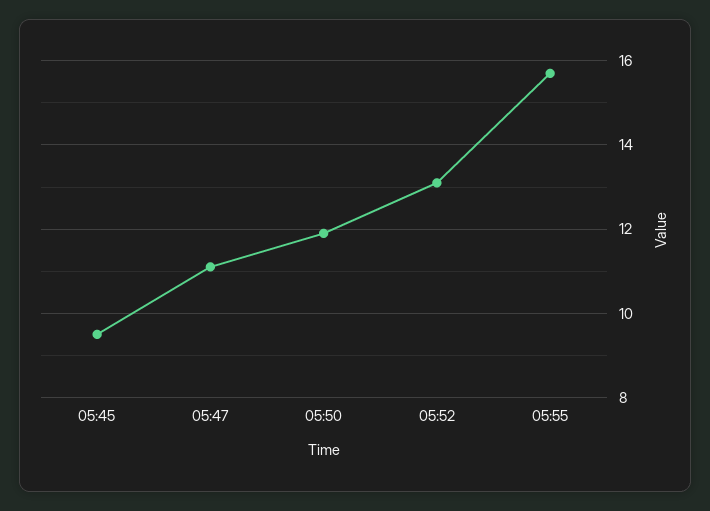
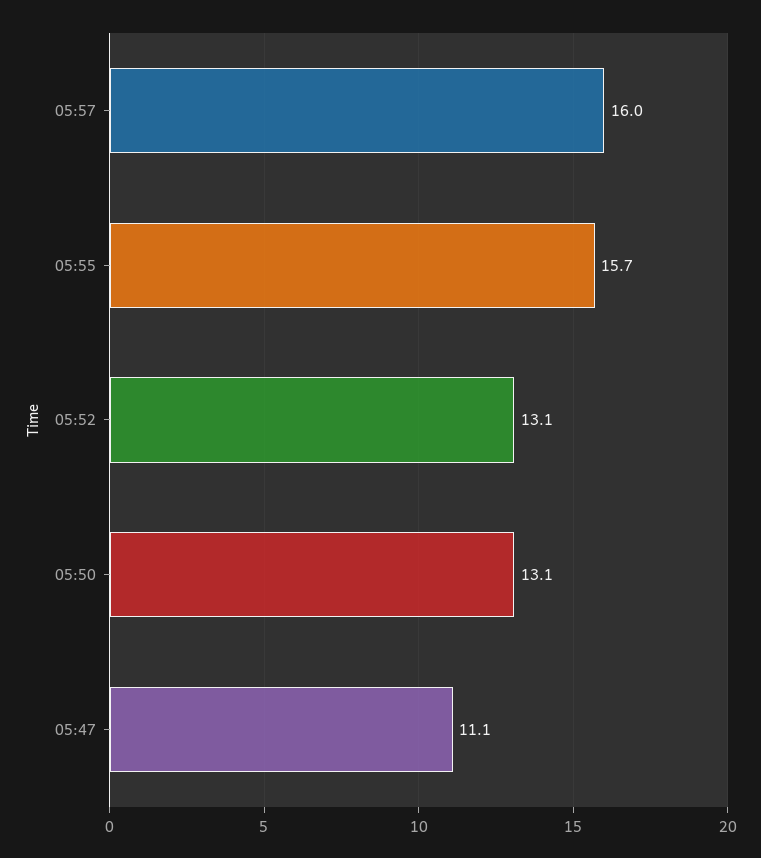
05:45: 9.5 -> none
05:50: 12 -> 13.1
05:57: none -> 16

